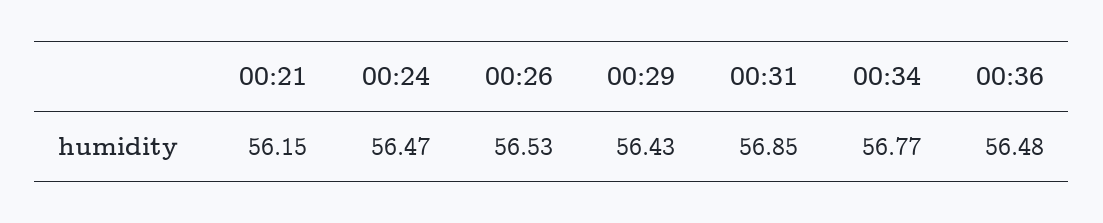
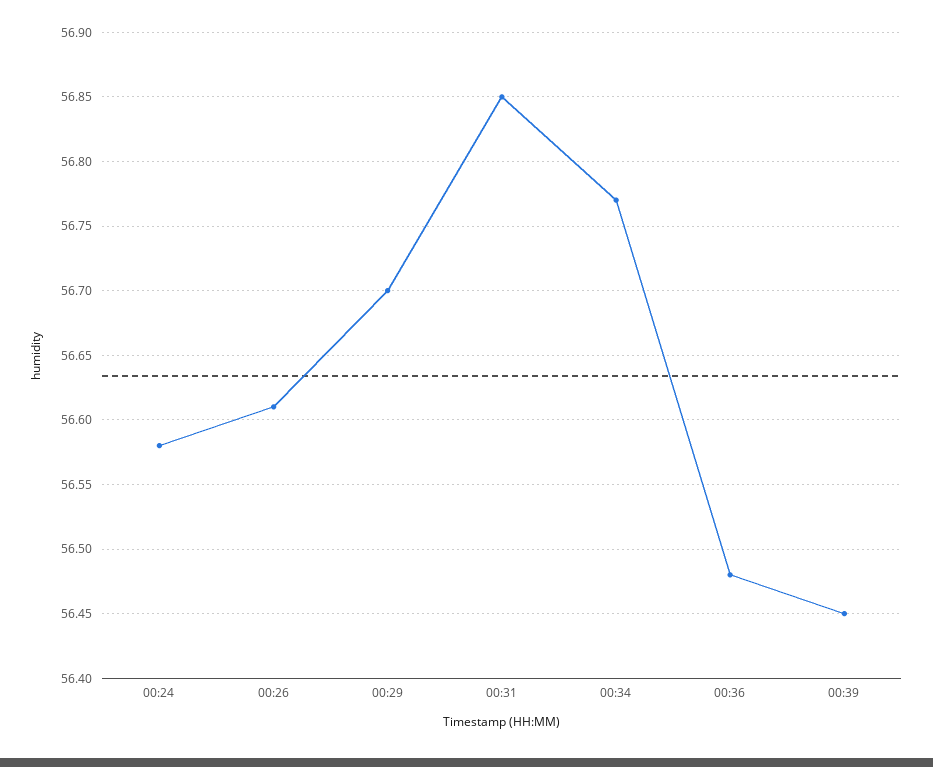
00:21: 56.15 -> none
00:24: 56.47 -> 56.58
00:26: 56.53 -> 56.61
00:29: 56.43 -> 56.7
00:39: none -> 56.45

